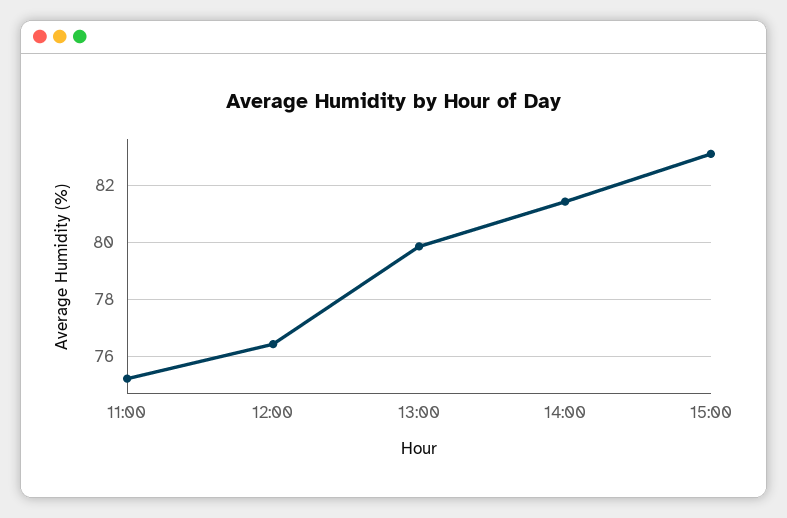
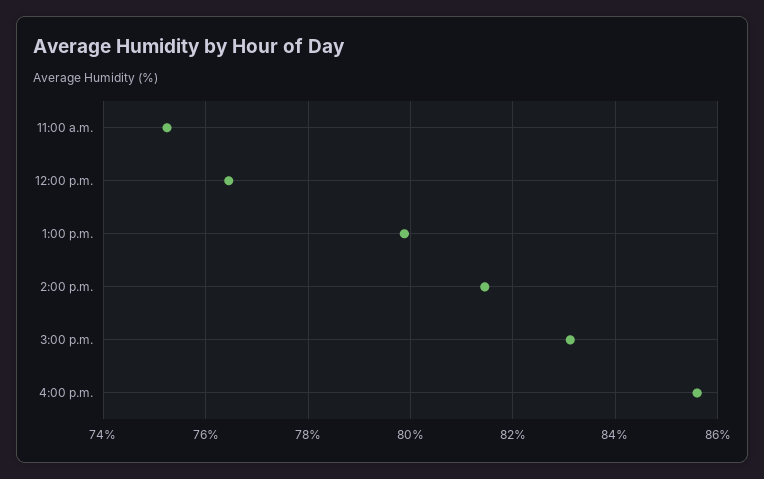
4:00 p.m.: none -> 85.6

